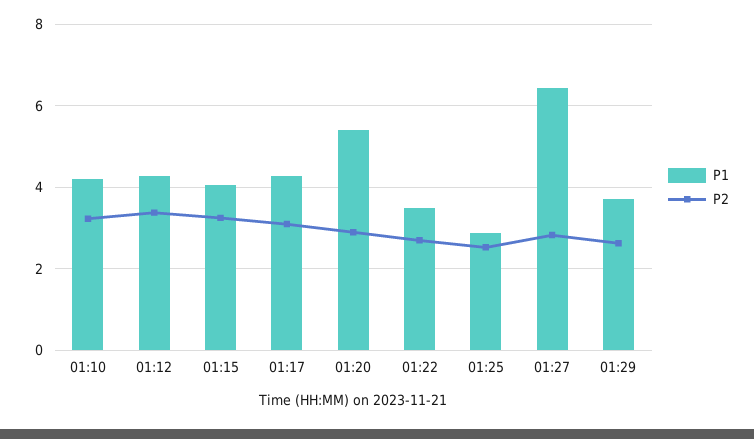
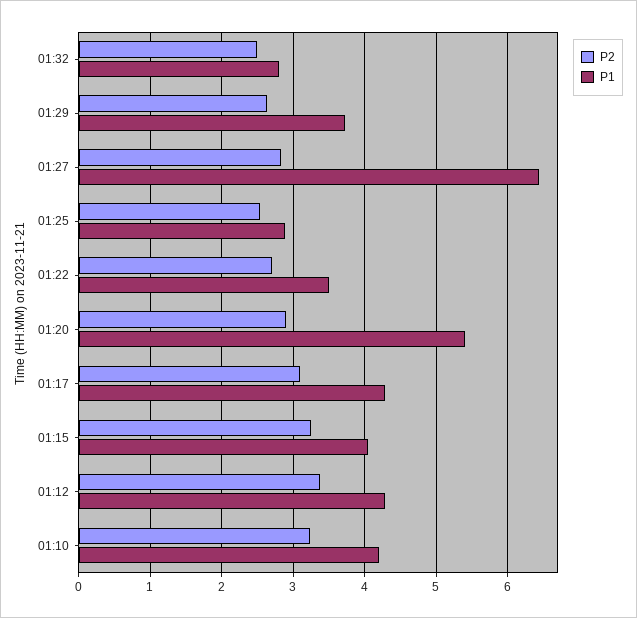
P2, 01:32: none -> 2.5
P1, 01:32: none -> 2.8

